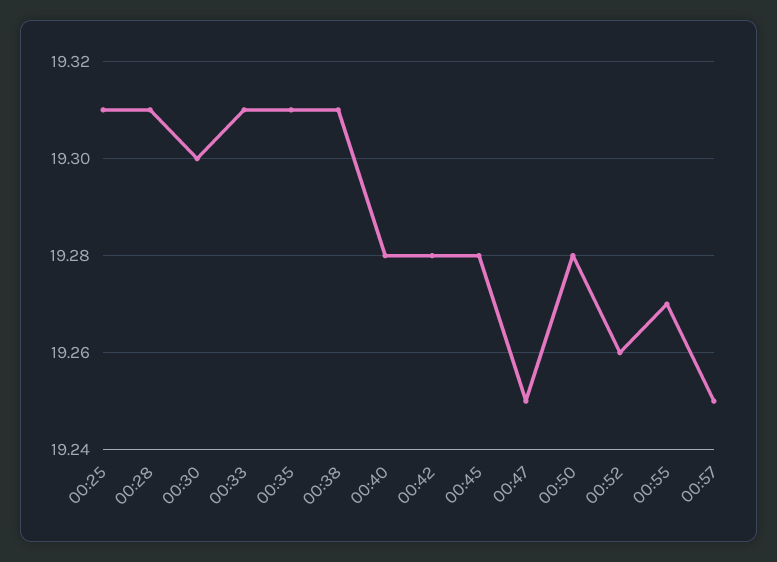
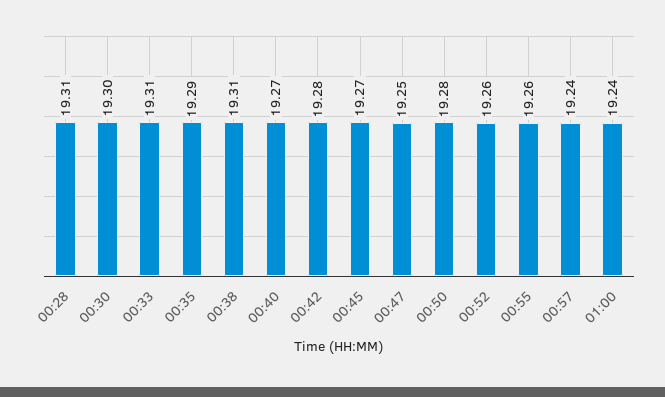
00:25: 19.31 -> none
00:35: 19.31 -> 19.29
00:40: 19.28 -> 19.27
00:45: 19.28 -> 19.27
00:55: 19.27 -> 19.26
00:57: 19.25 -> 19.24
01:00: none -> 19.24

